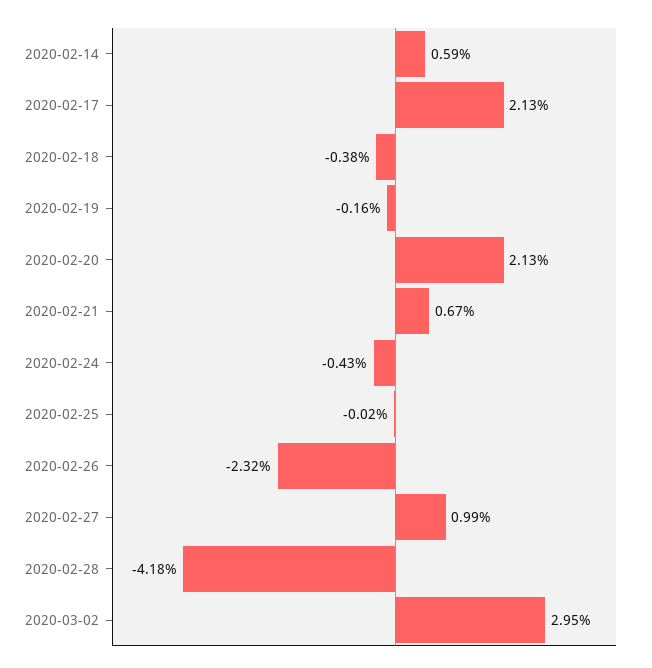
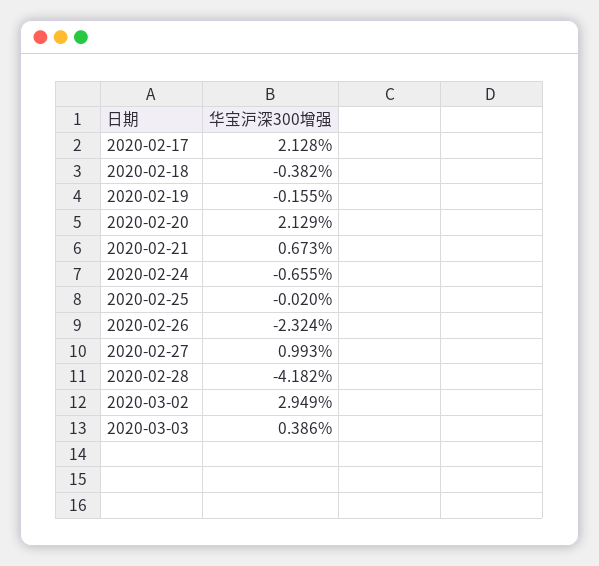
2020-02-14: 0.59 -> none
2020-02-24: -0.43 -> -0.655
2020-03-03: none -> 0.386

